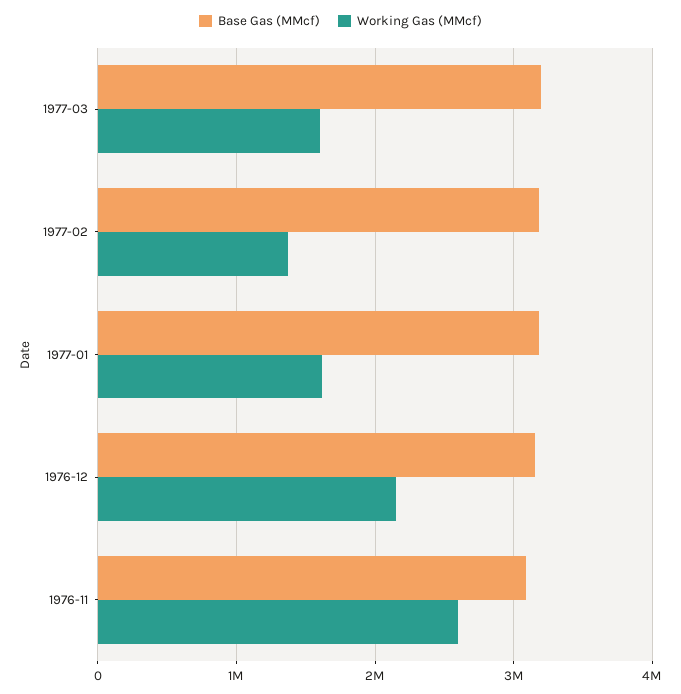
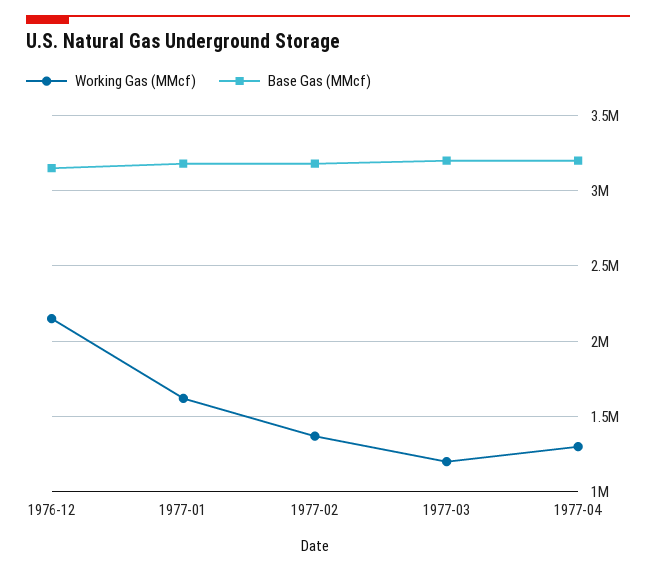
Working Gas (MMcf), 1977-03: 1600000 -> 1200000
Base Gas (MMcf), 1976-11: 3100000 -> none
Working Gas (MMcf), 1976-11: 2600000 -> none
Working Gas (MMcf), 1977-04: none -> 1300000
Base Gas (MMcf), 1977-04: none -> 3200000

